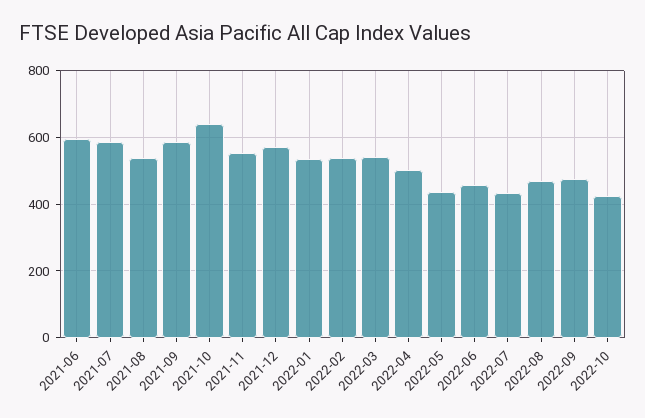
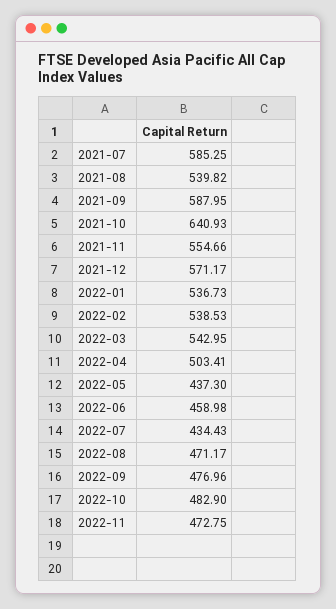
2021-06: 600 -> none
2022-10: 420 -> 482.9
2022-11: none -> 472.75

